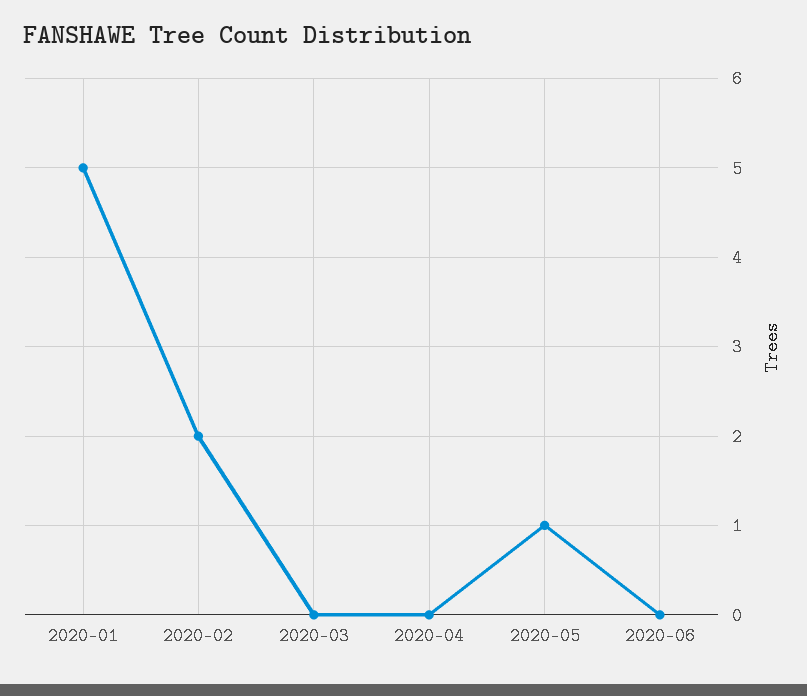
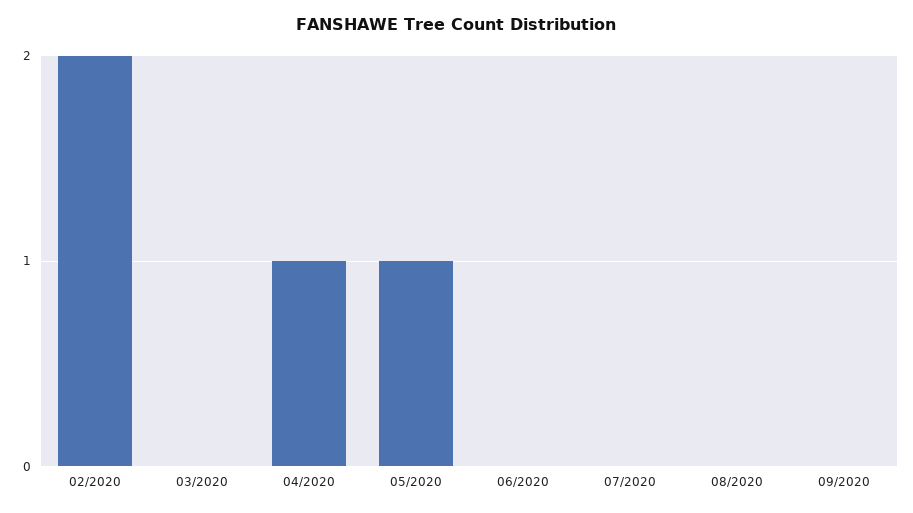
2020-01: 5 -> none
2020-04: 0 -> 1
07/2020: none -> 0
08/2020: none -> 0
09/2020: none -> 0

